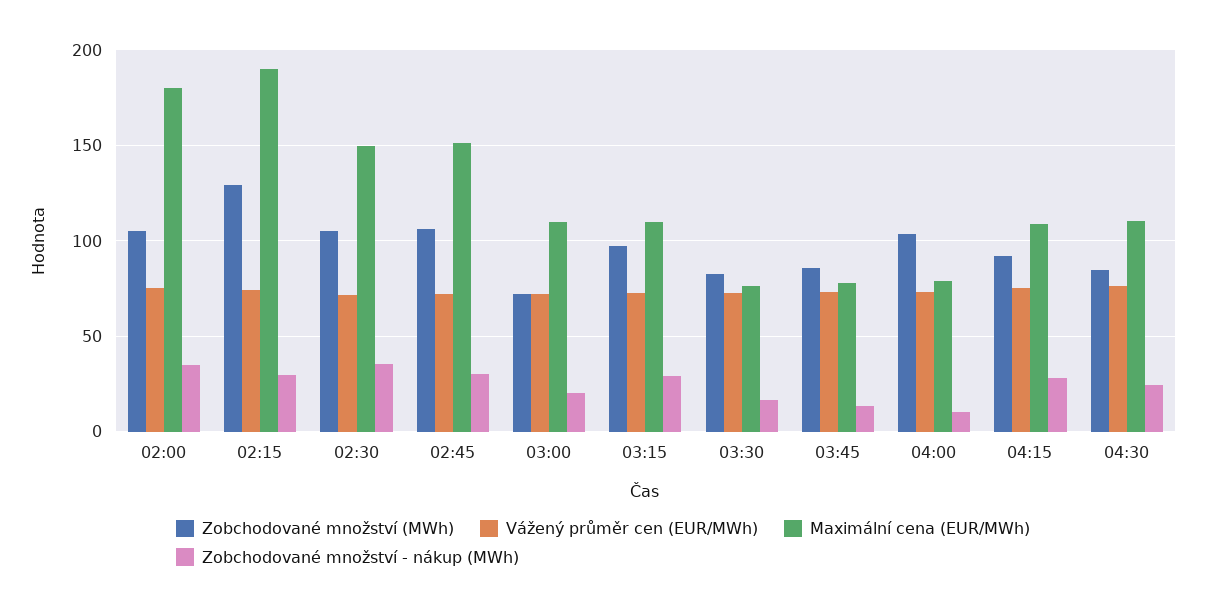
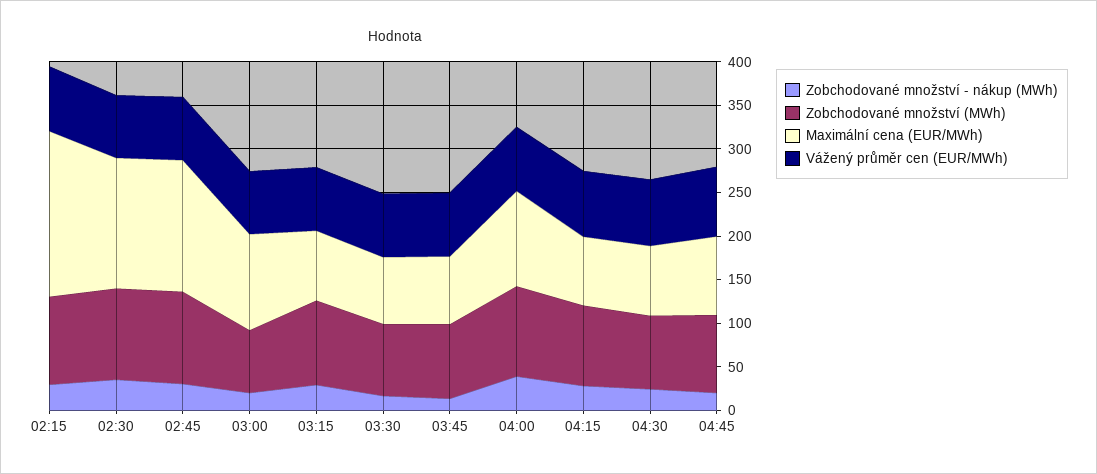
Zobchodované množství (MWh), 02:00: 105 -> none
Vážený průměr cen (EUR/MWh), 02:00: 75 -> none
Maximální cena (EUR/MWh), 02:00: 180 -> none
Zobchodované množství - nákup (MWh), 02:00: 35 -> none
Zobchodované množství (MWh), 02:15: 130 -> 100
Maximální cena (EUR/MWh), 03:15: 110 -> 80
Maximální cena (EUR/MWh), 04:00: 80 -> 110
Zobchodované množství - nákup (MWh), 04:00: 10 -> 40
Maximální cena (EUR/MWh), 04:15: 110 -> 80
Maximální cena (EUR/MWh), 04:30: 110 -> 80
Zobchodované množství - nákup (MWh), 04:45: none -> 20
Zobchodované množství (MWh), 04:45: none -> 90
Maximální cena (EUR/MWh), 04:45: none -> 90
Vážený průměr cen (EUR/MWh), 04:45: none -> 80

